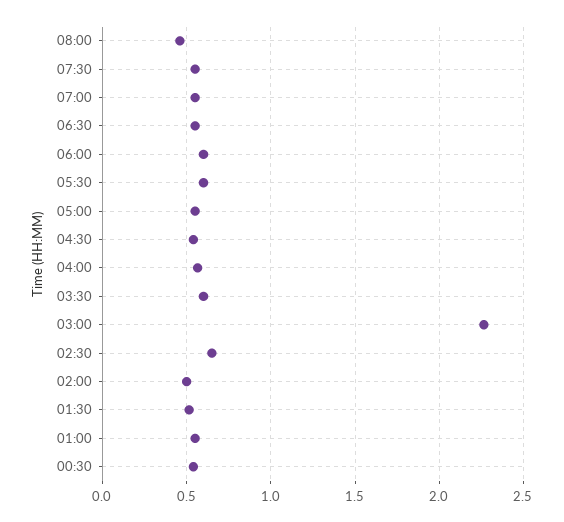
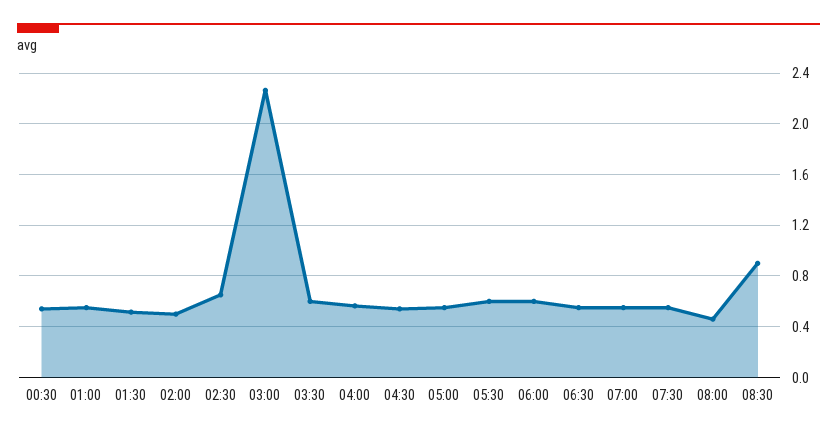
08:30: none -> 0.9

